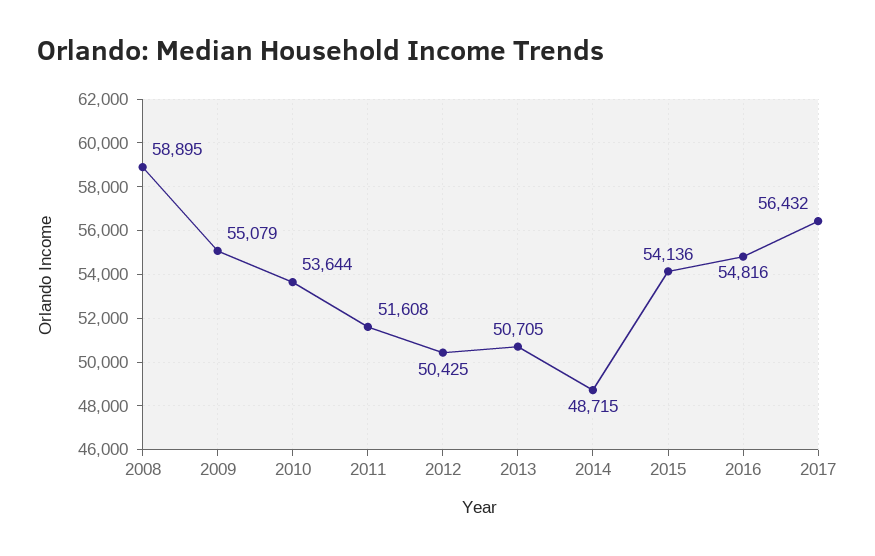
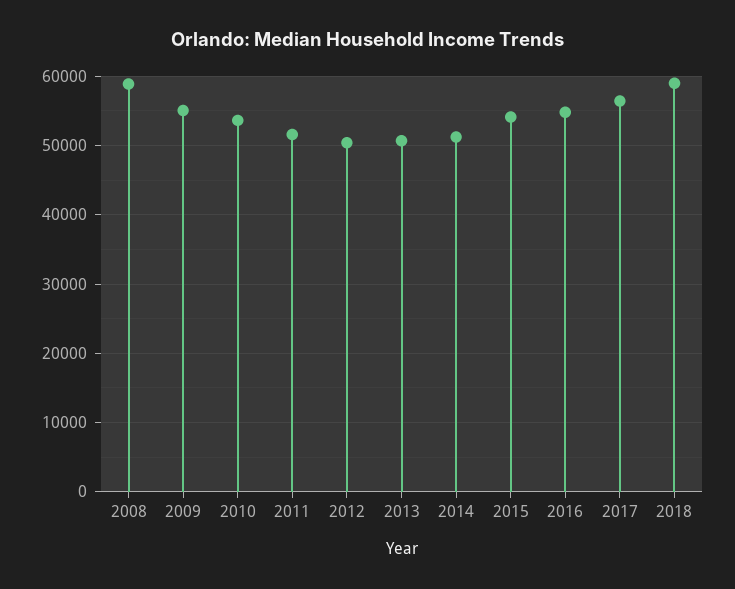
2014: 48715 -> 51000
2018: none -> 59000

